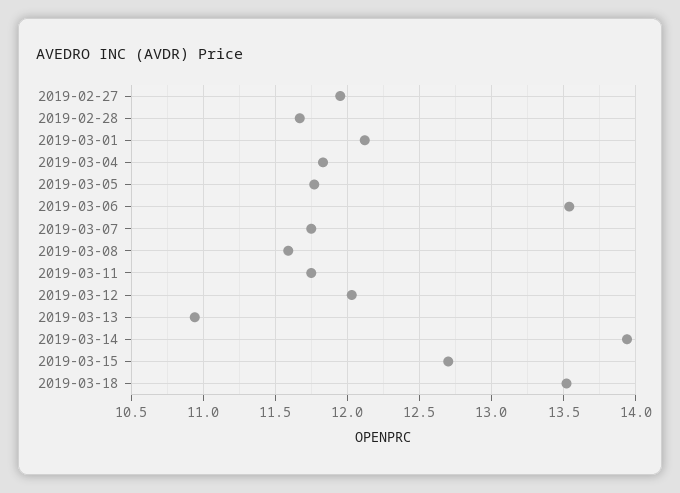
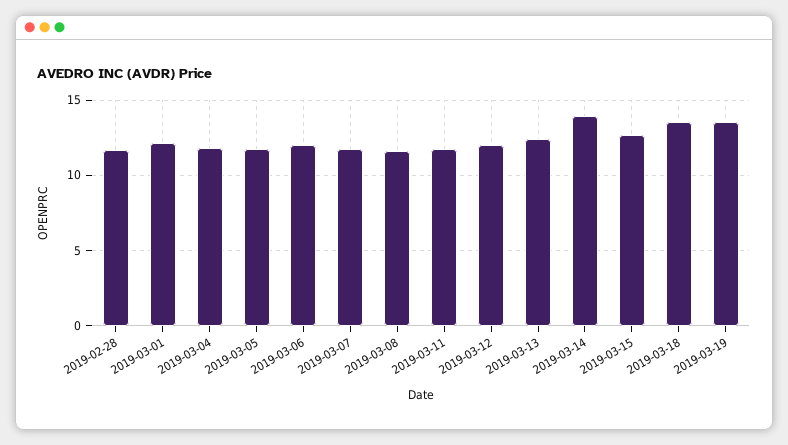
2019-02-27: 11.95 -> none
2019-03-06: 13.55 -> 12
2019-03-13: 10.95 -> 12.5
2019-03-19: none -> 13.5

